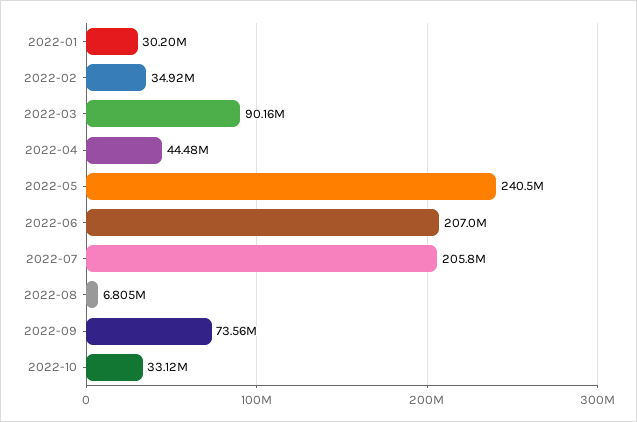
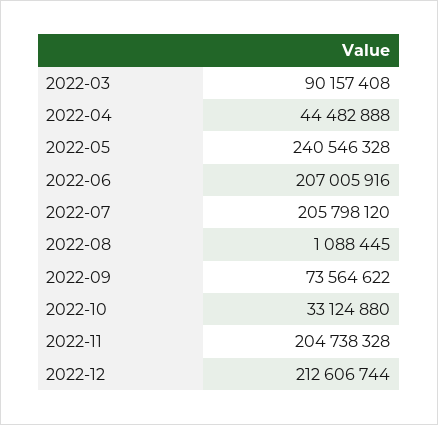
2022-01: 30200000 -> none
2022-02: 34920000 -> none
2022-08: 6805000 -> 1088445
2022-11: none -> 204738328
2022-12: none -> 212606744

